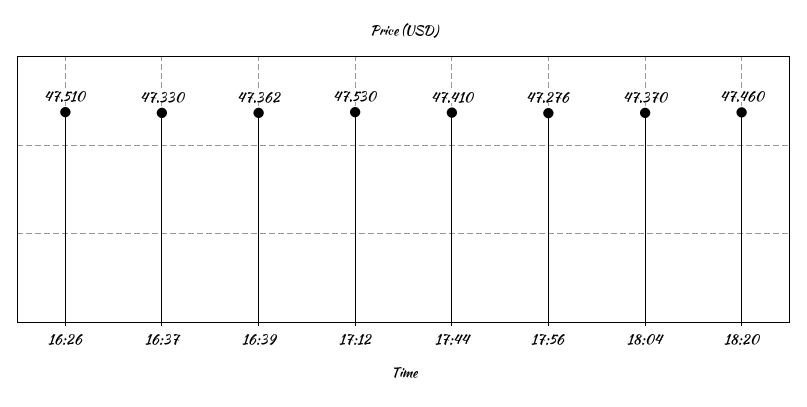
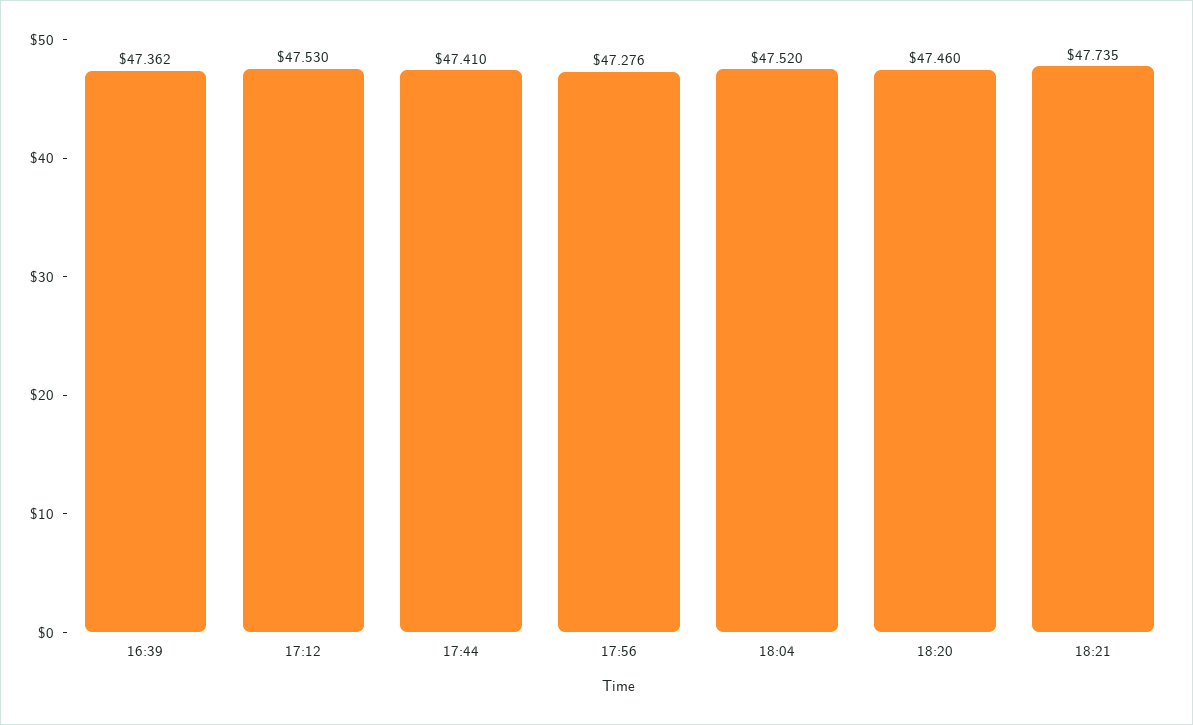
16:26: 47.51 -> none
16:37: 47.33 -> none
18:04: 47.37 -> 47.52
18:21: none -> 47.735

